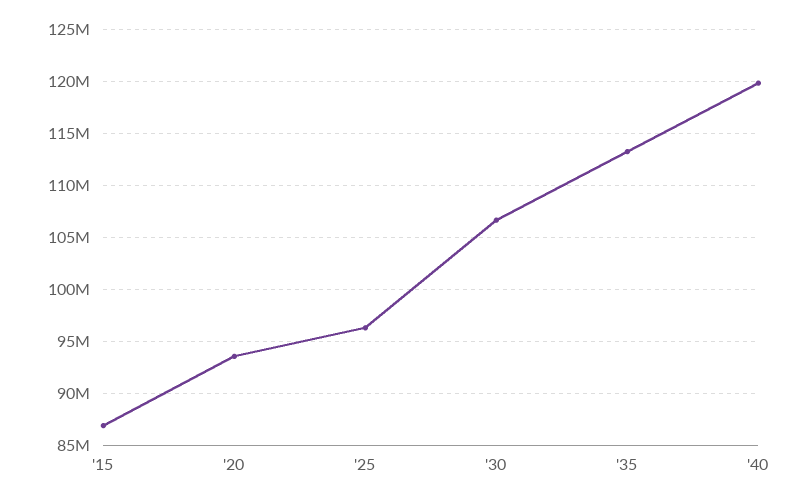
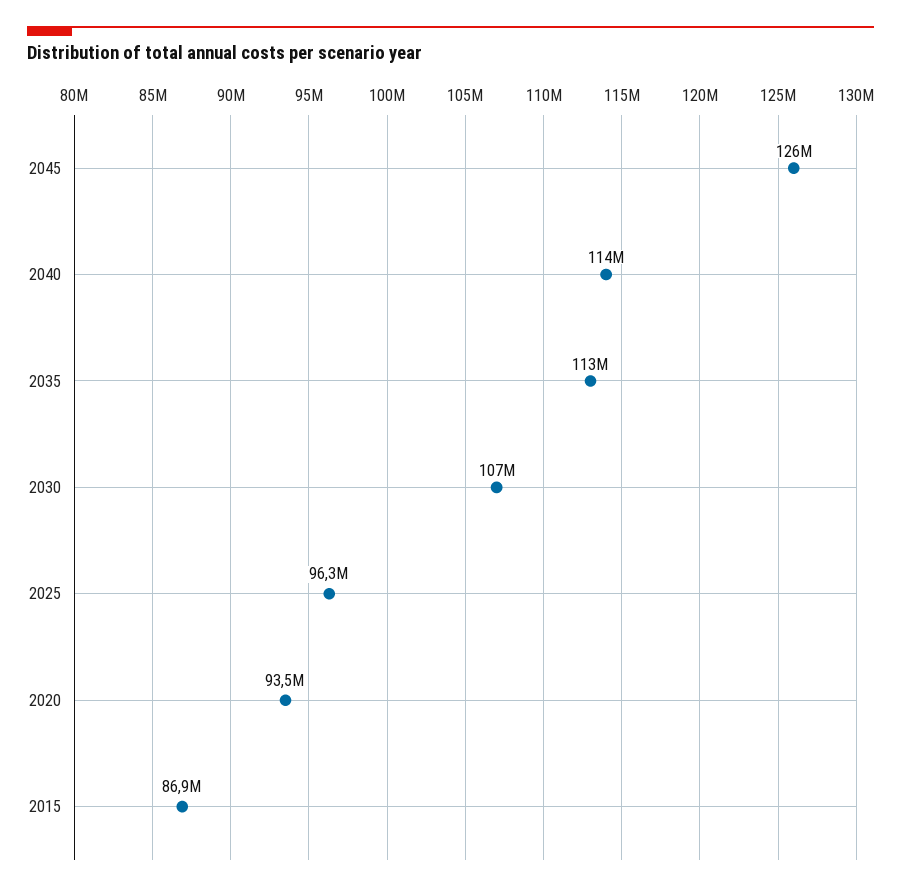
'40: 120000000 -> 114000000
2045: none -> 126000000

